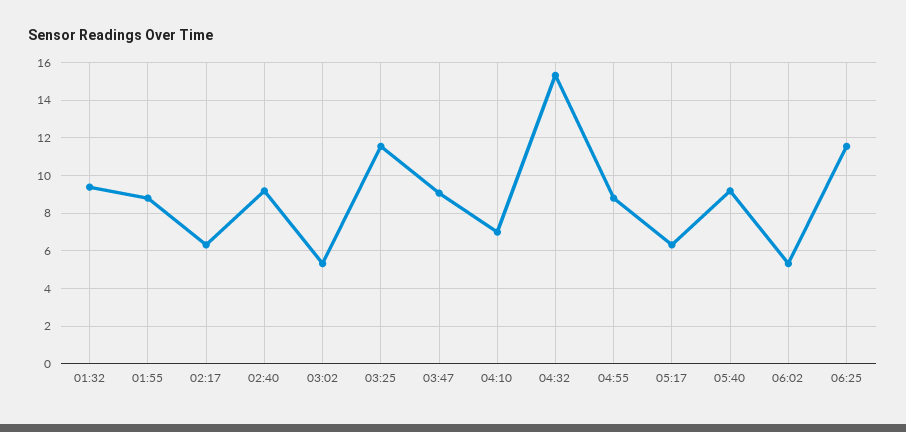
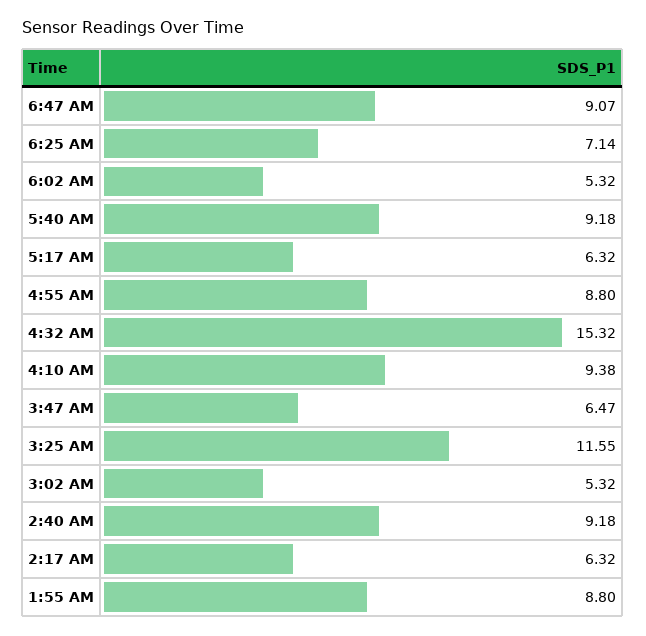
01:32: 9.5 -> none
03:47: 9 -> 6.47
04:10: 7 -> 9.38
06:25: 11.5 -> 7.14
6:47 AM: none -> 9.07

